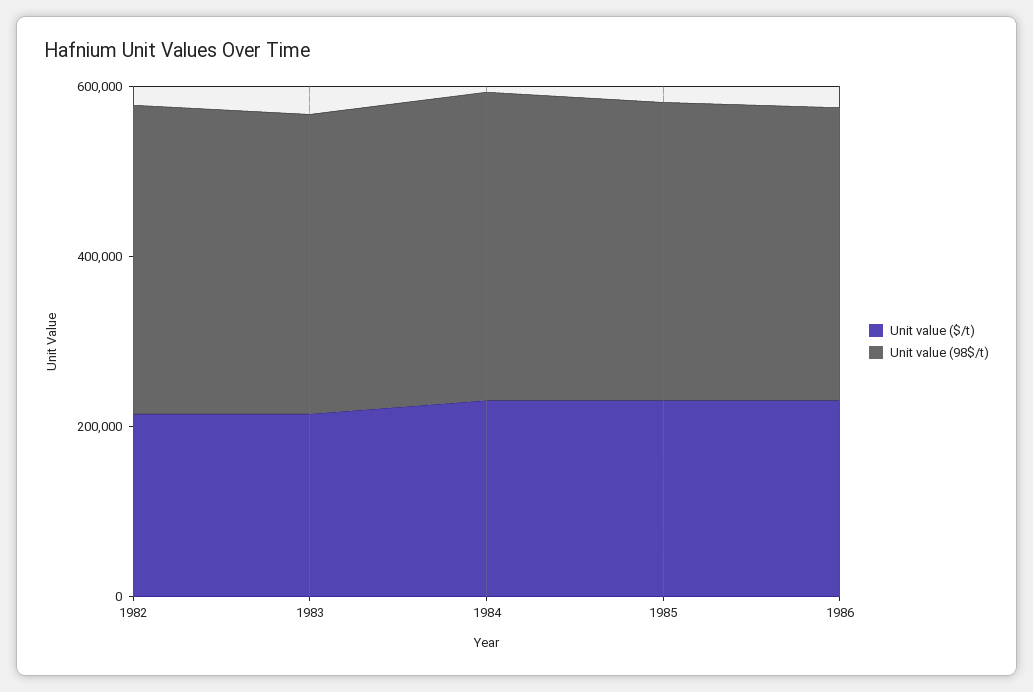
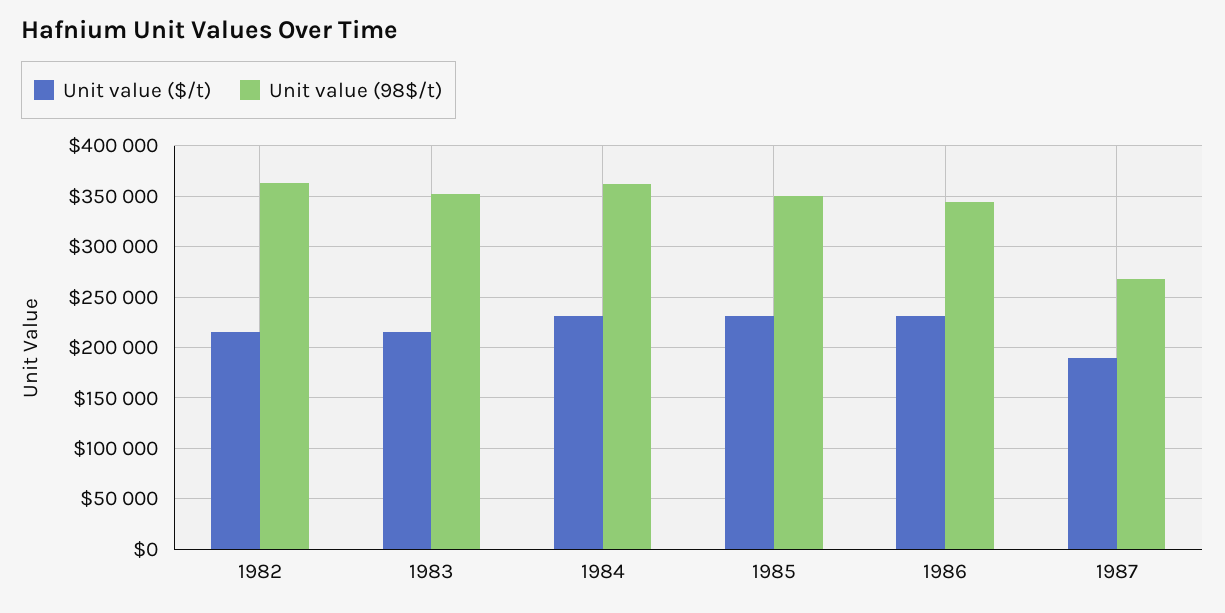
Unit value ($/t), 1987: none -> 190000
Unit value (98$/t), 1987: none -> 270000

